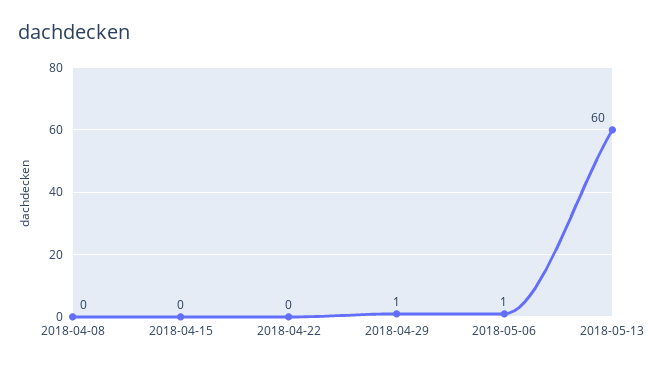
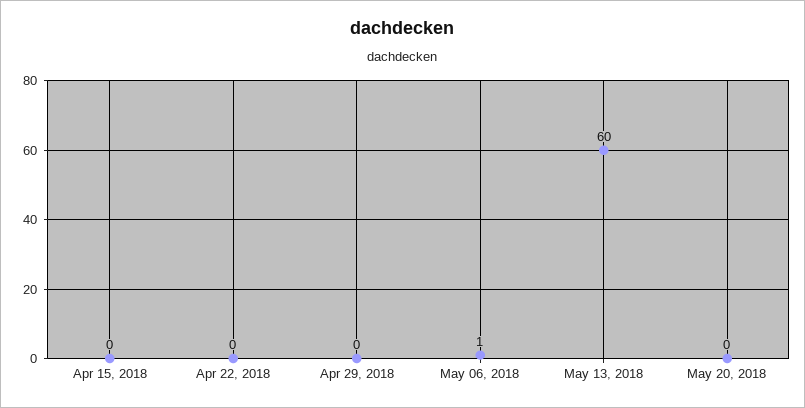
2018-04-08: 0 -> none
2018-04-29: 1 -> 0
May 20, 2018: none -> 0

